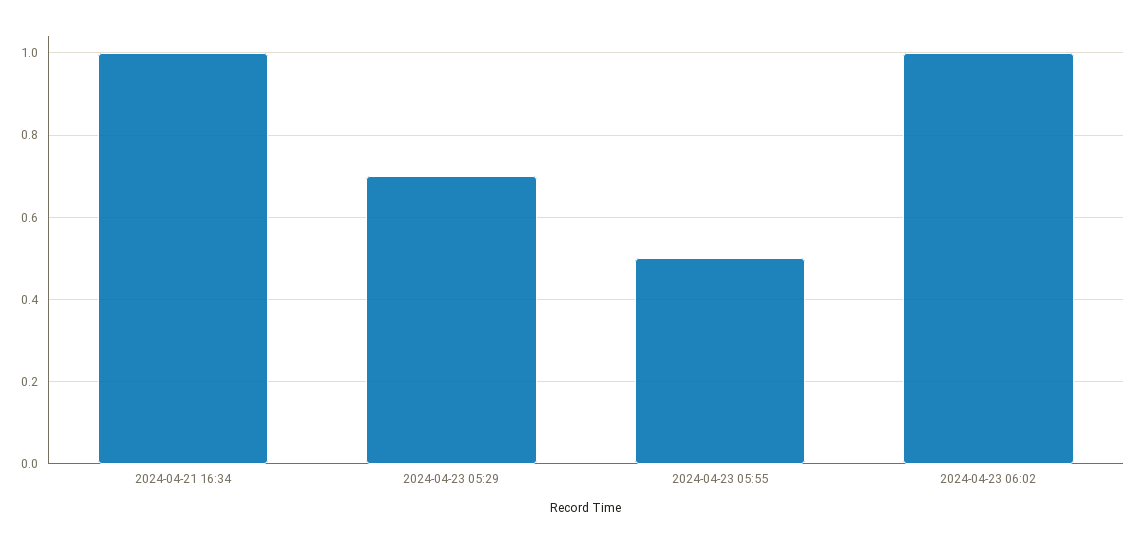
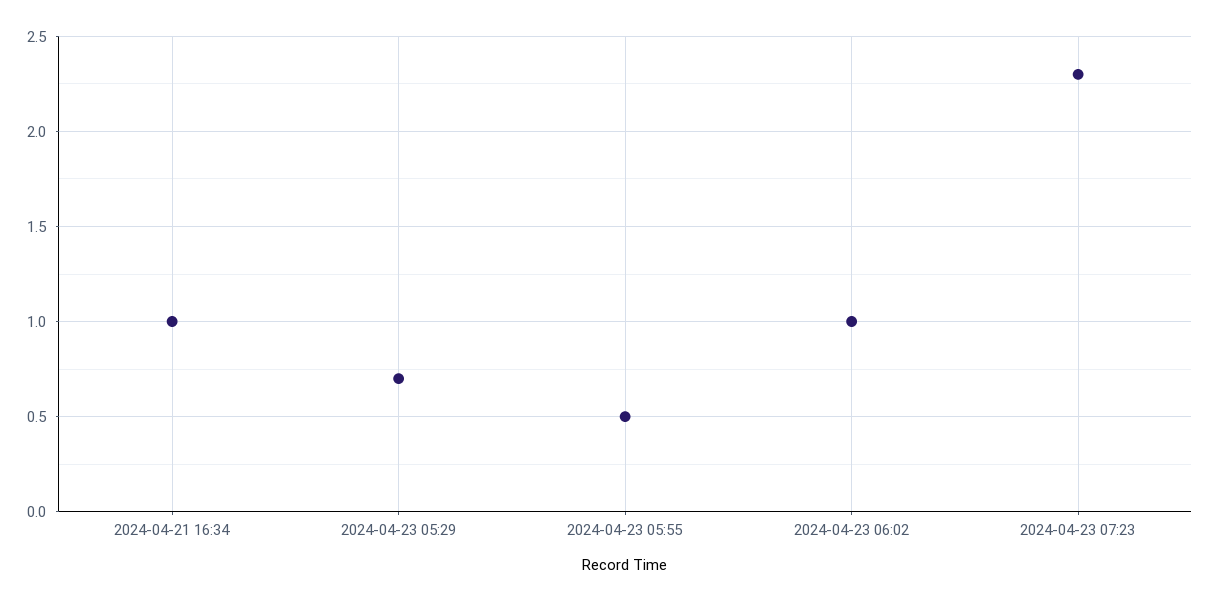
2024-04-23 07:23: none -> 2.3

